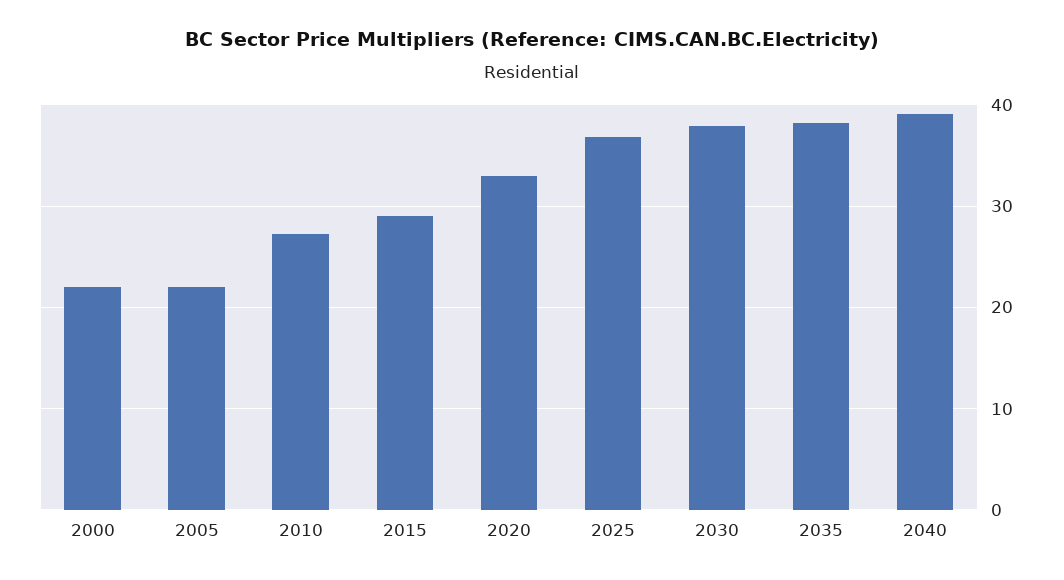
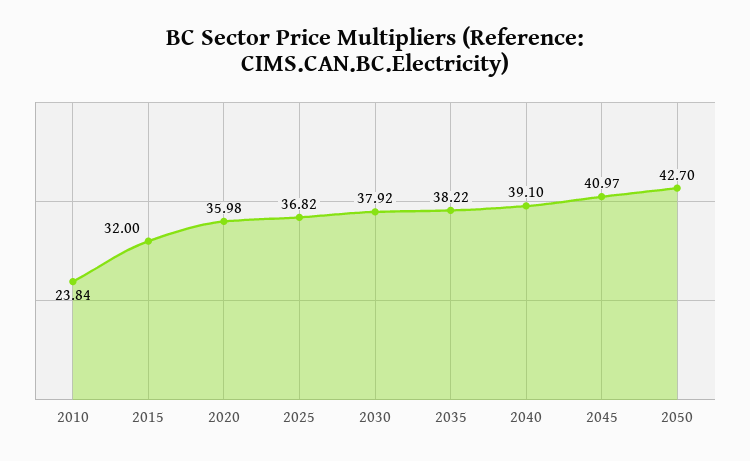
2000: 22 -> none
2005: 22 -> none
2010: 27 -> 23.84
2015: 29 -> 32
2020: 33 -> 35.98
2045: none -> 40.97
2050: none -> 42.7

